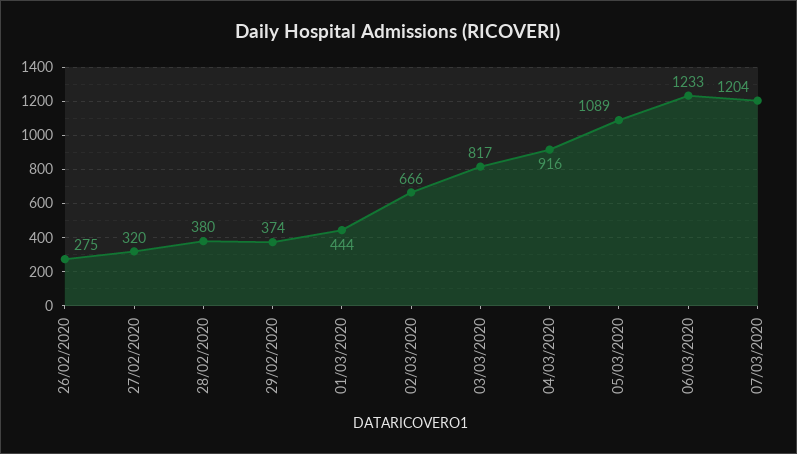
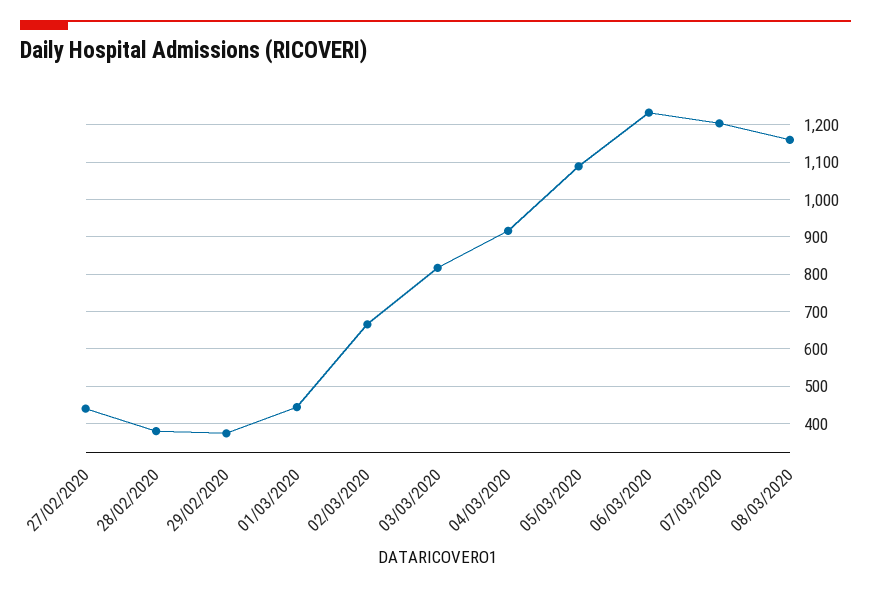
26/02/2020: 275 -> none
27/02/2020: 320 -> 440
08/03/2020: none -> 1160

